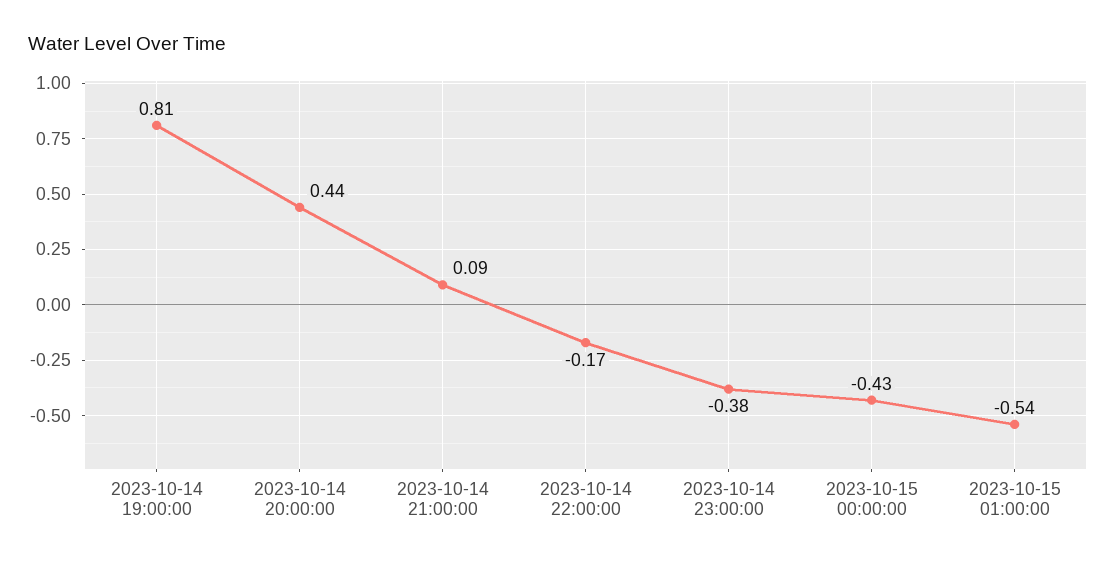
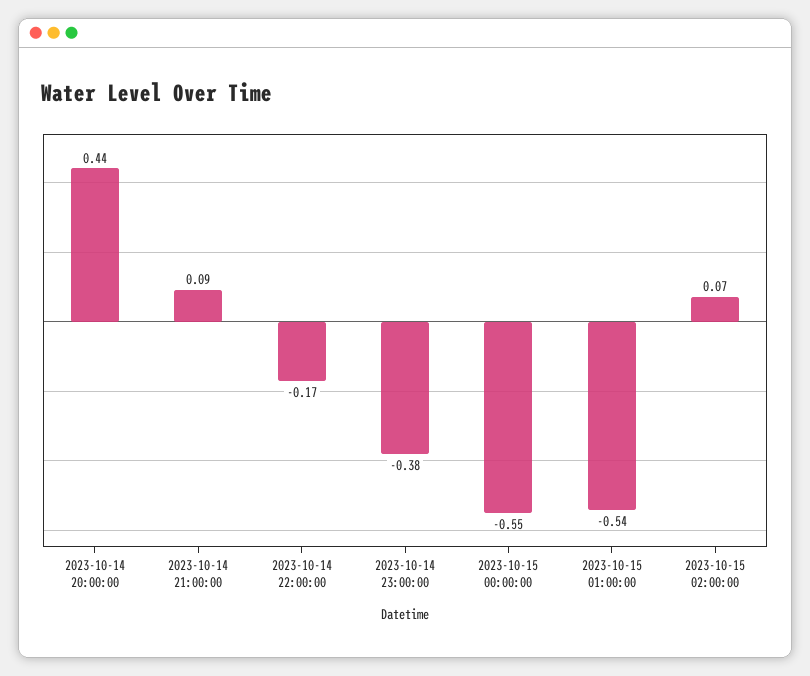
2023-10-14 19:00:00: 0.81 -> none
2023-10-15 00:00:00: -0.43 -> -0.55
2023-10-15 02:00:00: none -> 0.07

